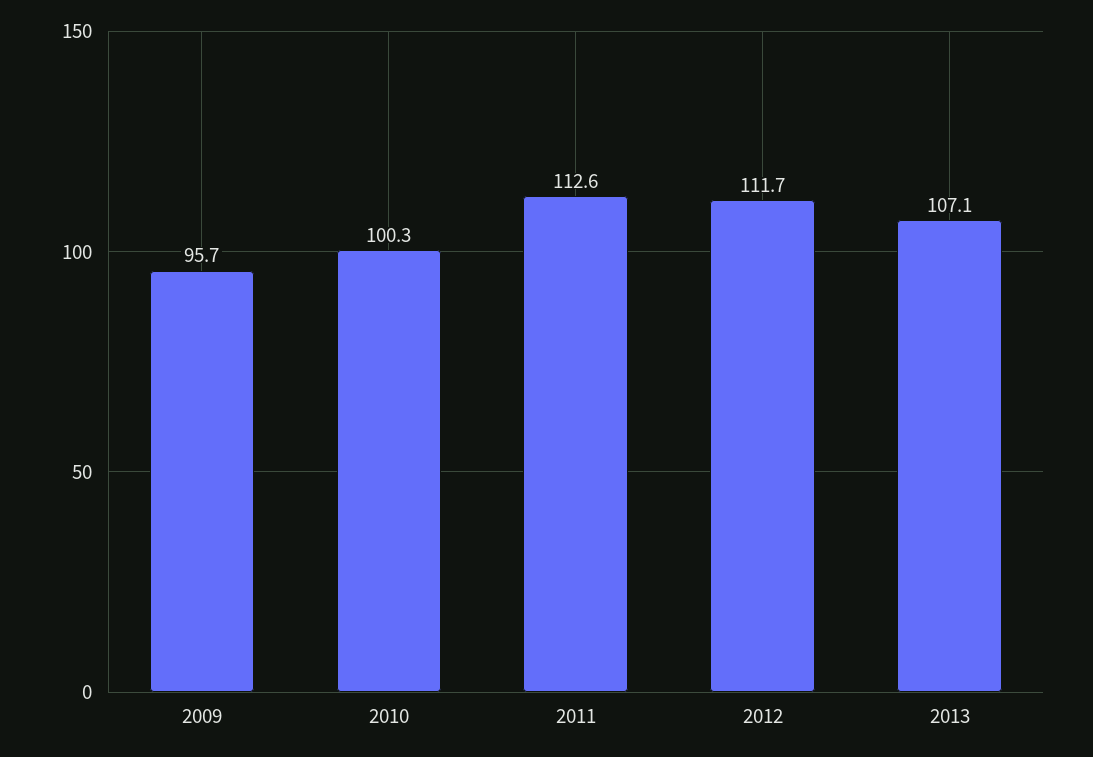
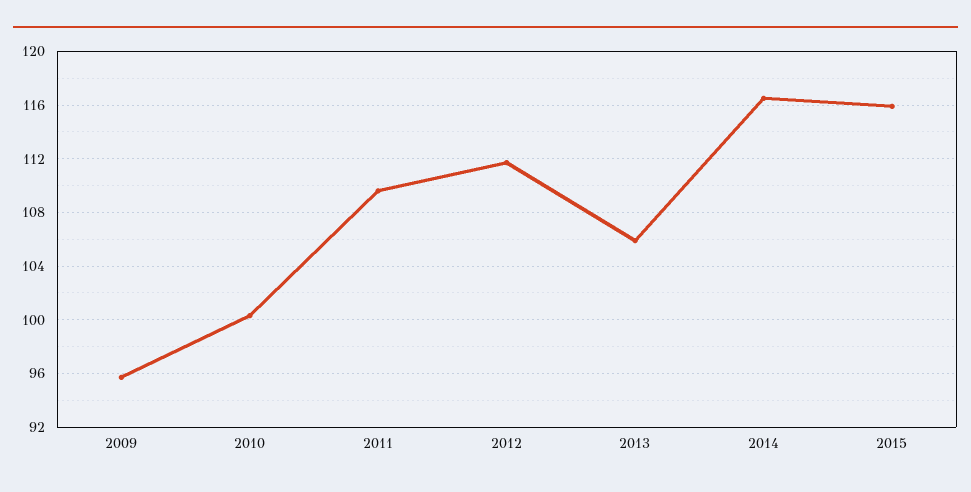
2011: 112.6 -> 109.5
2013: 107.1 -> 106
2014: none -> 116.5
2015: none -> 116

